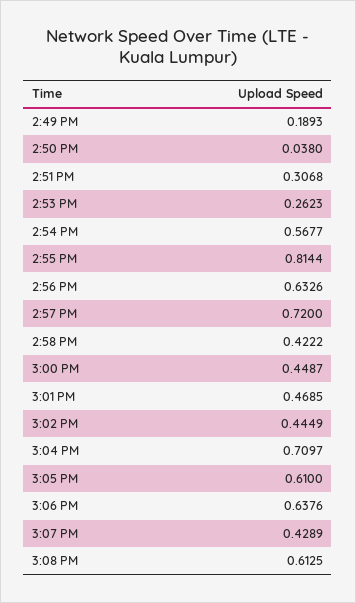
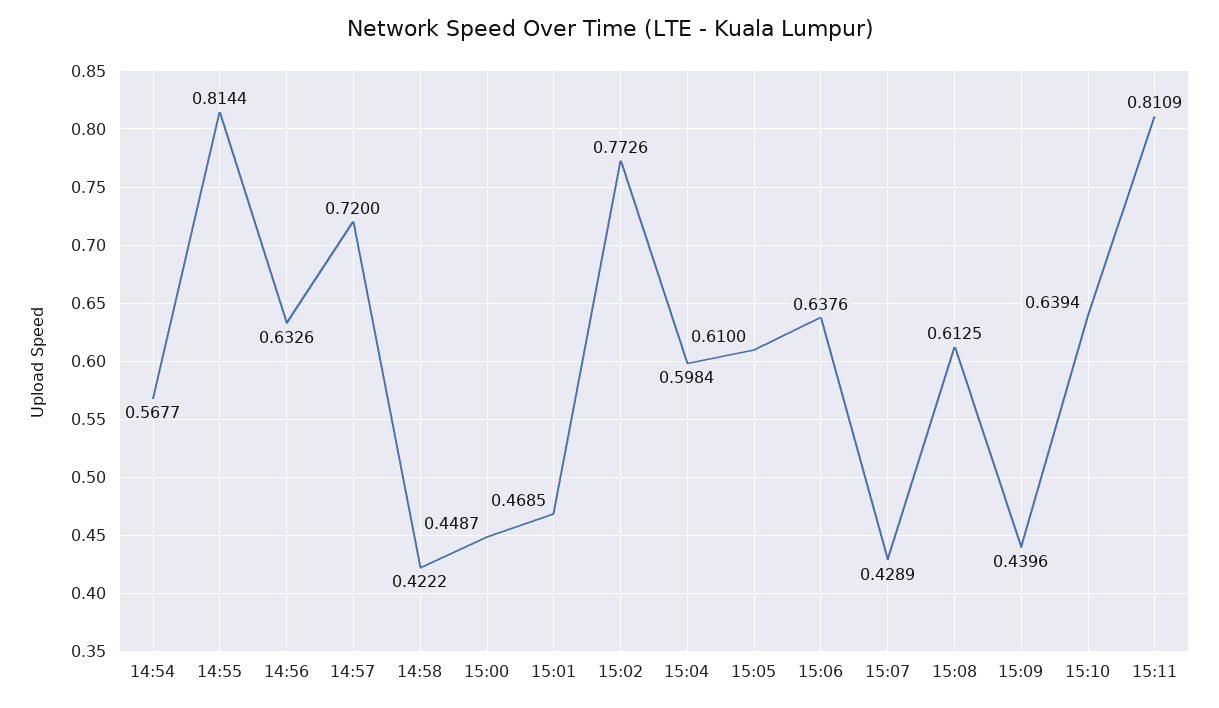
2:49 PM: 0.1893 -> none
2:50 PM: 0.038 -> none
2:51 PM: 0.3068 -> none
2:53 PM: 0.2623 -> none
3:02 PM: 0.4449 -> 0.7726
3:04 PM: 0.7097 -> 0.5984
15:09: none -> 0.4396
15:10: none -> 0.6394
15:11: none -> 0.8109

